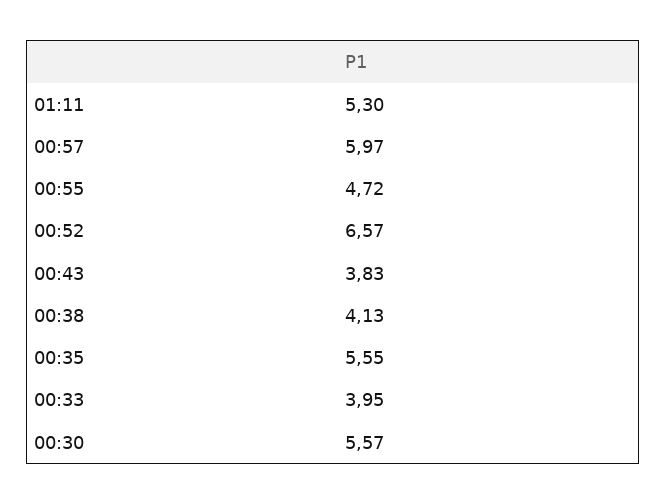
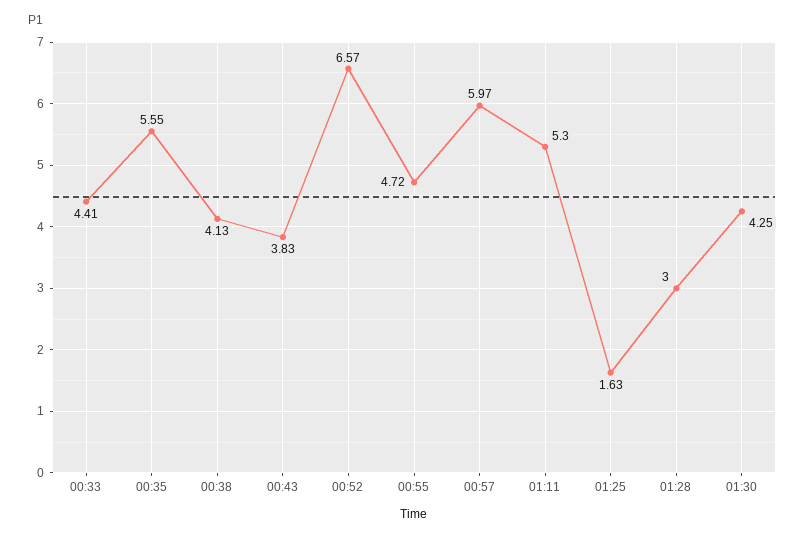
00:33: 3.95 -> 4.41
00:30: 5.57 -> none
01:25: none -> 1.63
01:28: none -> 3
01:30: none -> 4.25

